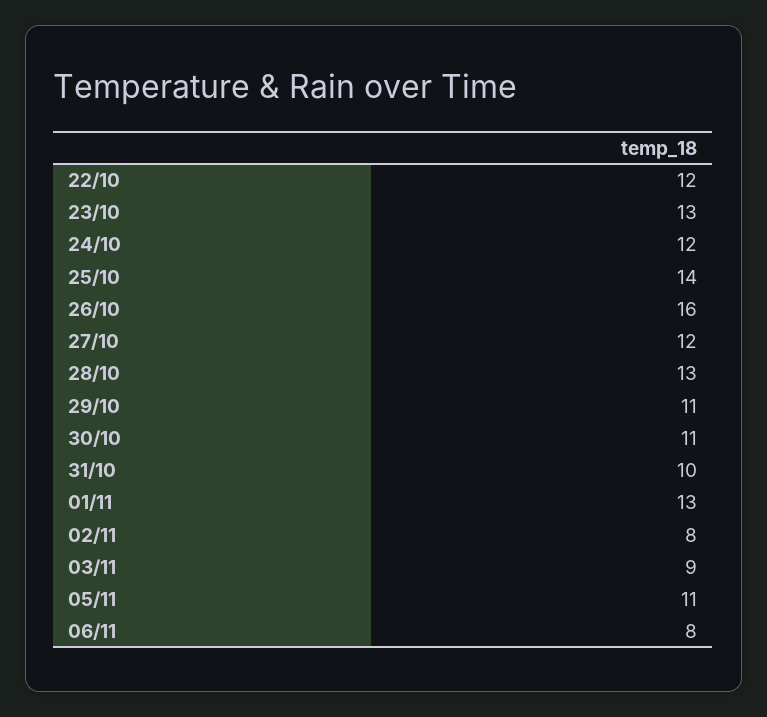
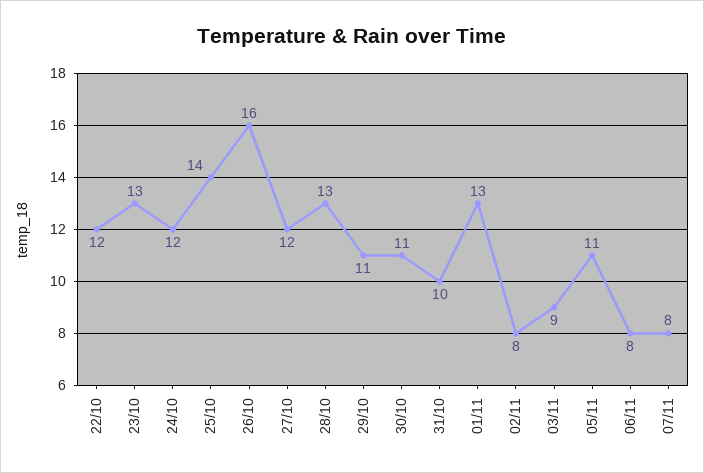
07/11: none -> 8

